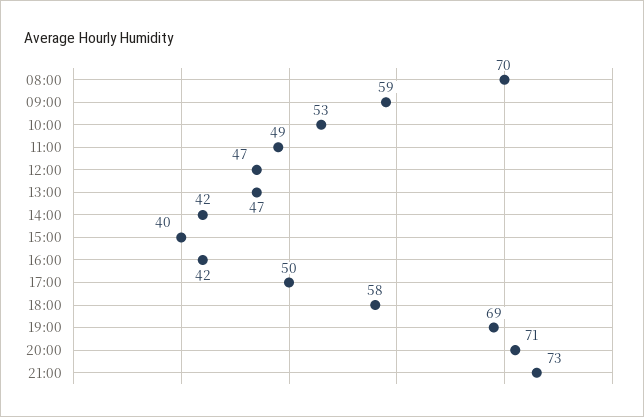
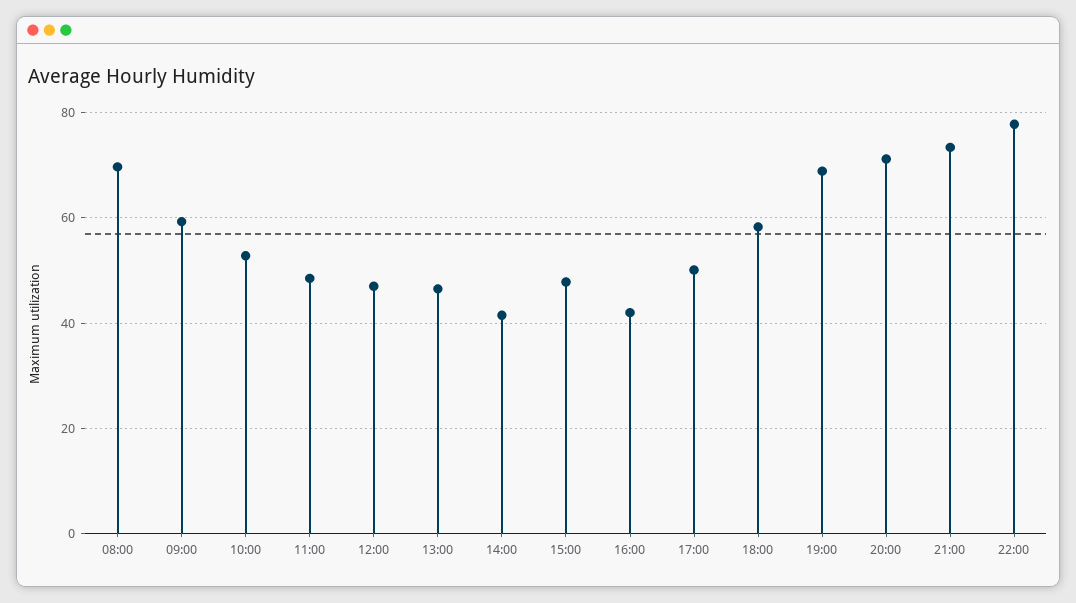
15:00: 40 -> 48
22:00: none -> 78

